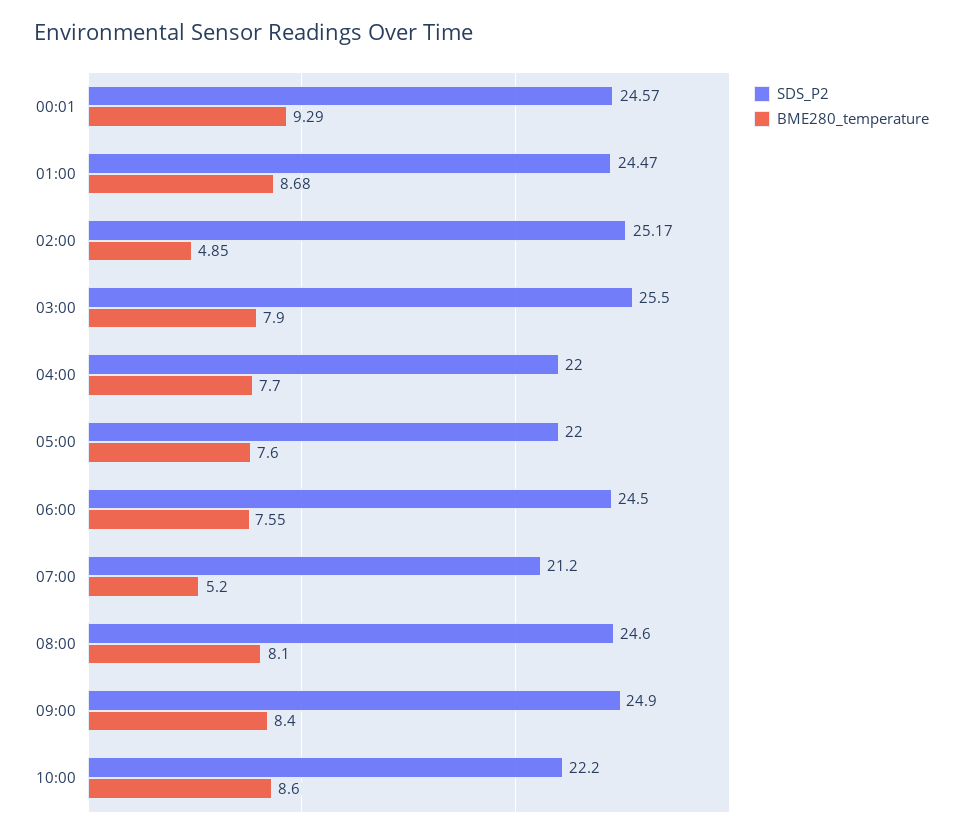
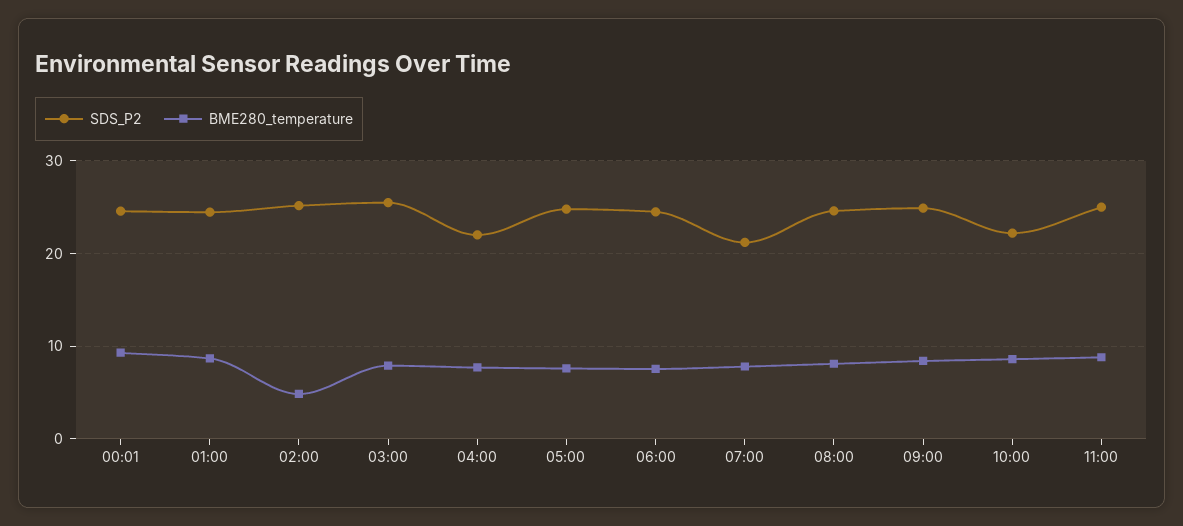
SDS_P2, 05:00: 22 -> 25
BME280_temperature, 07:00: 5.2 -> 8
SDS_P2, 11:00: none -> 25
BME280_temperature, 11:00: none -> 9

